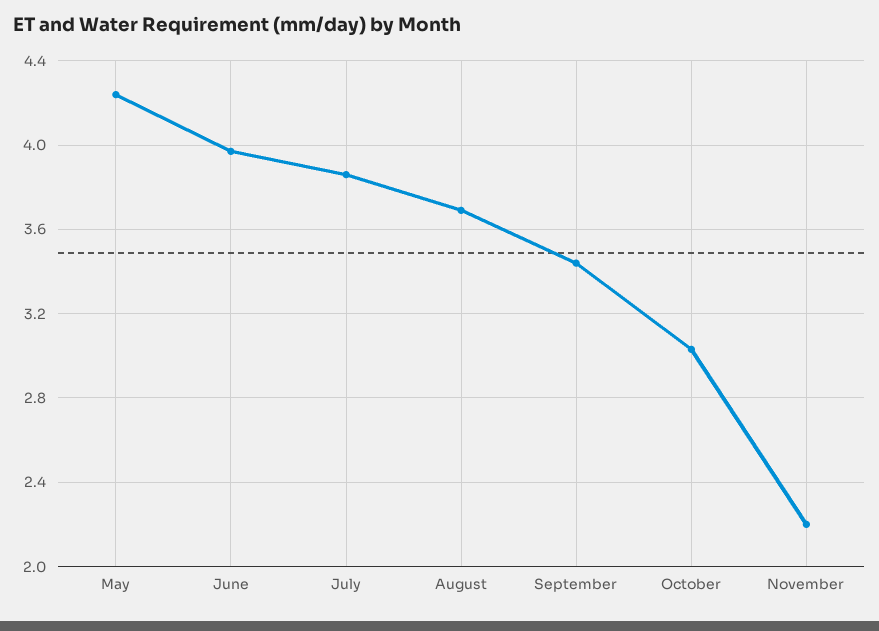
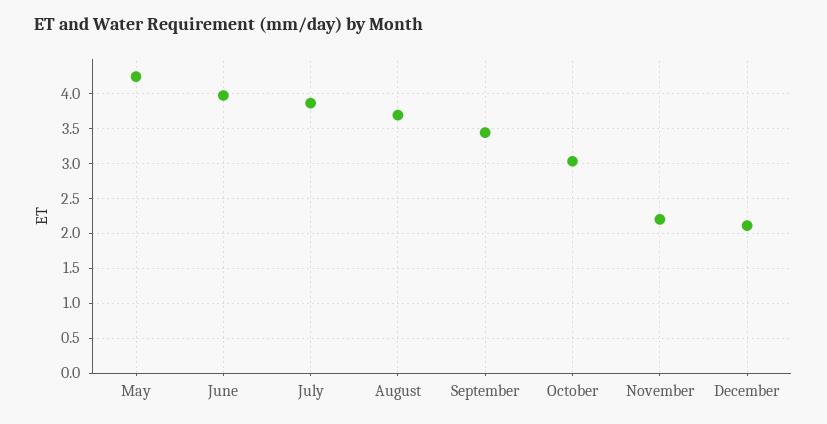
December: none -> 2.1

